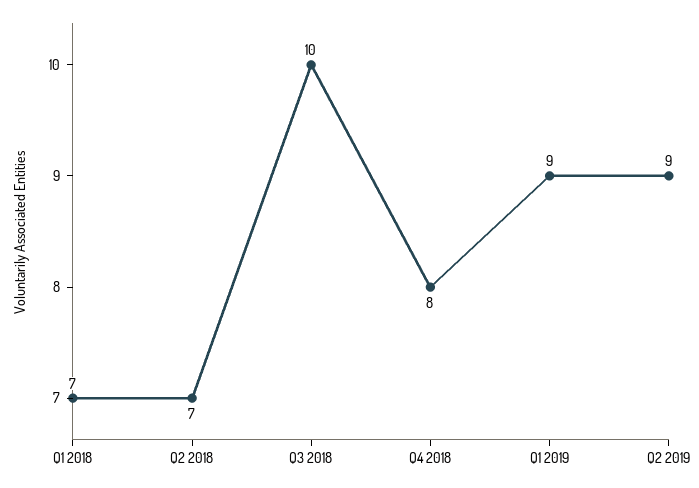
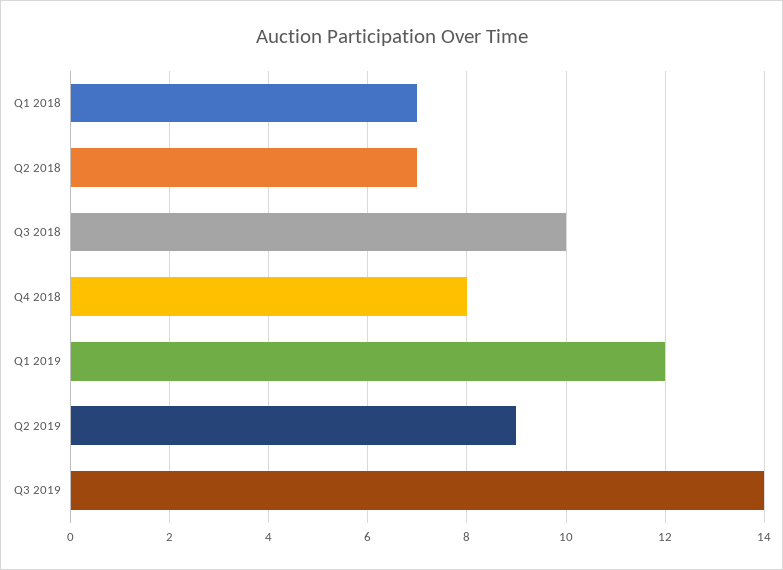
Q1 2019: 9 -> 12
Q3 2019: none -> 14

